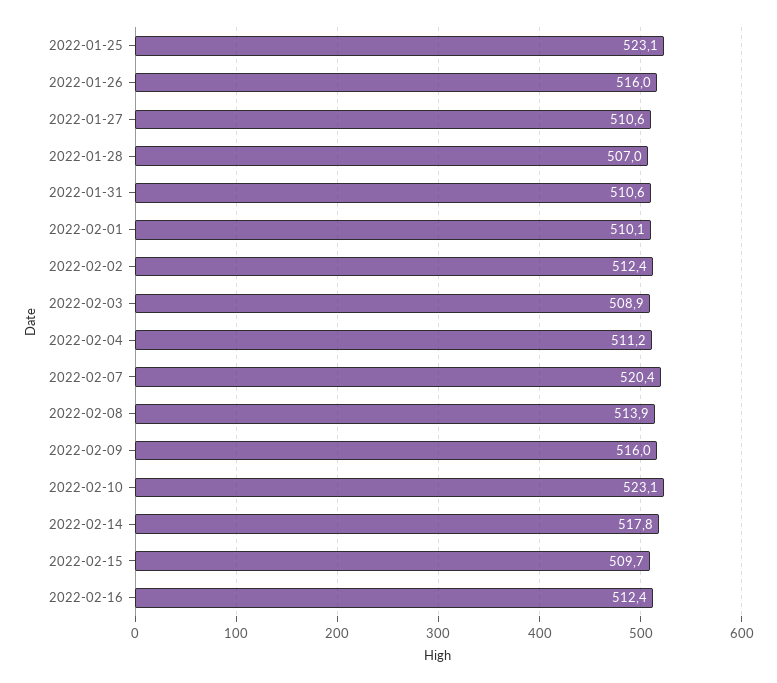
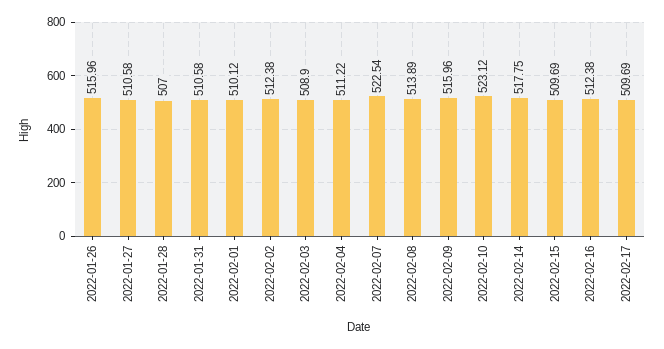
2022-01-25: 523.1 -> none
2022-02-07: 520.4 -> 522.54
2022-02-17: none -> 509.69

